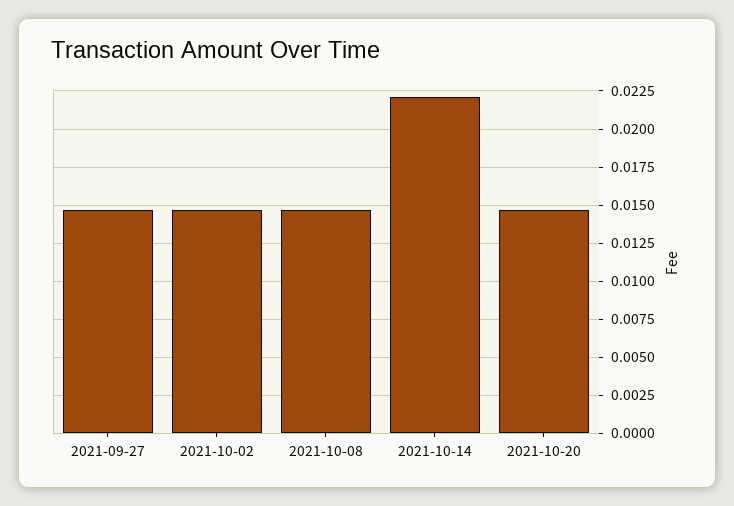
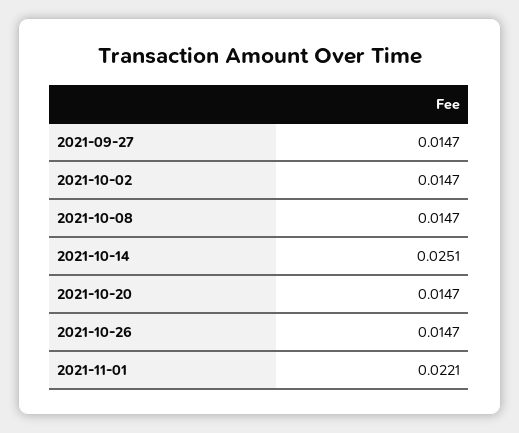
2021-10-14: 0.022 -> 0.0251
2021-10-26: none -> 0.0147
2021-11-01: none -> 0.0221

